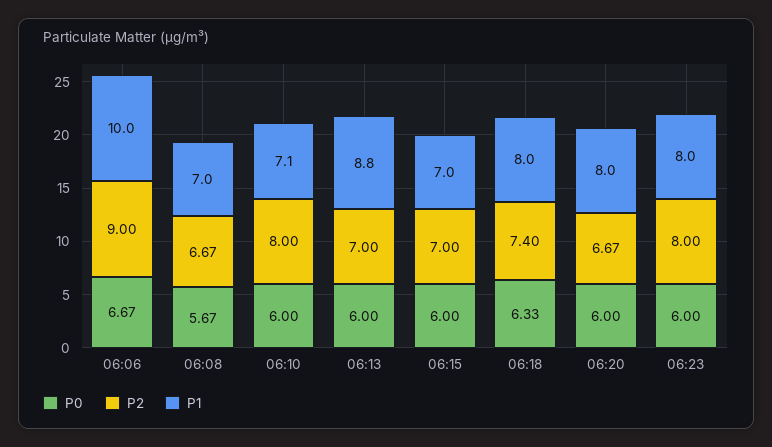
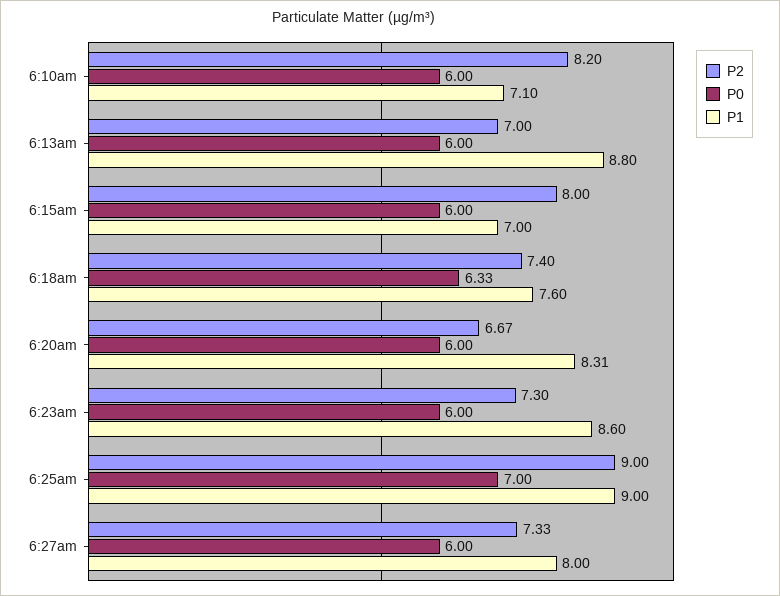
P0, 06:06: 6.67 -> none
P2, 06:06: 9 -> none
P1, 06:06: 10 -> none
P0, 06:08: 5.67 -> none
P2, 06:08: 6.67 -> none
P1, 06:08: 7 -> none
P2, 06:10: 8 -> 8.2
P2, 06:15: 7 -> 8
P1, 06:18: 8 -> 7.6
P1, 06:20: 8 -> 8.31
P2, 06:23: 8 -> 7.3
P1, 06:23: 8 -> 8.6
P2, 6:25am: none -> 9
P0, 6:25am: none -> 7
P1, 6:25am: none -> 9
P2, 6:27am: none -> 7.33
P0, 6:27am: none -> 6
P1, 6:27am: none -> 8

